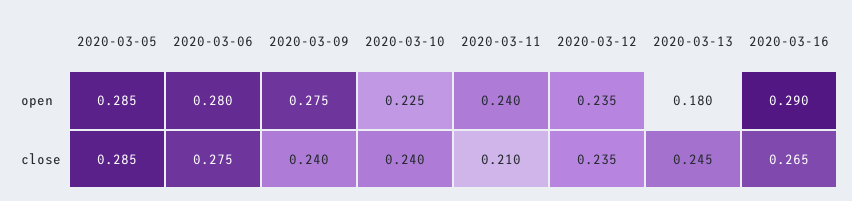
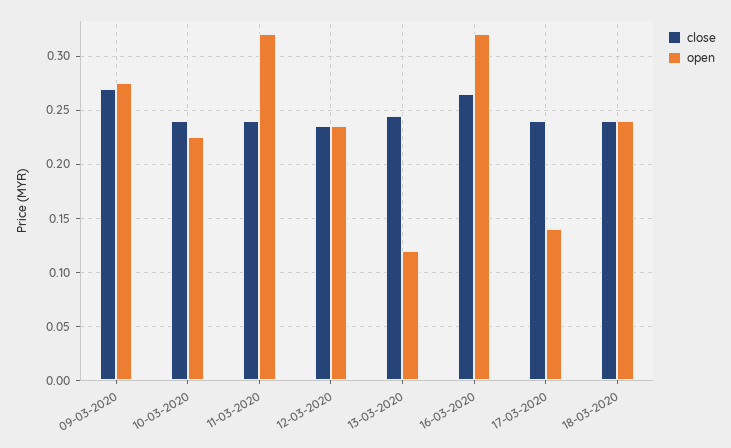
open, 2020-03-05: 0.285 -> none
open, 2020-03-06: 0.28 -> none
open, 2020-03-11: 0.24 -> 0.32
open, 2020-03-13: 0.18 -> 0.12
open, 2020-03-16: 0.29 -> 0.32
close, 2020-03-05: 0.285 -> none
close, 2020-03-06: 0.275 -> none
close, 2020-03-09: 0.24 -> 0.27
close, 2020-03-11: 0.21 -> 0.24
close, 17-03-2020: none -> 0.24
open, 17-03-2020: none -> 0.14
close, 18-03-2020: none -> 0.24
open, 18-03-2020: none -> 0.24

